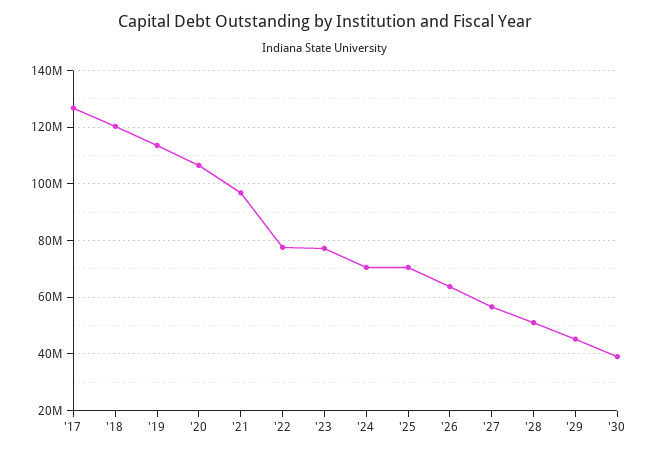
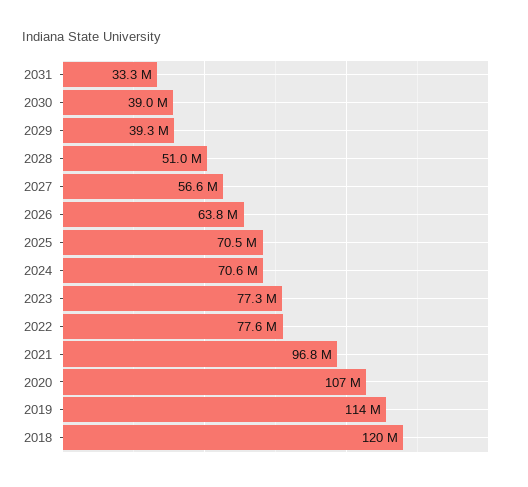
'17: 127500000 -> none
'29: 45000000 -> 39300000
2031: none -> 33300000

